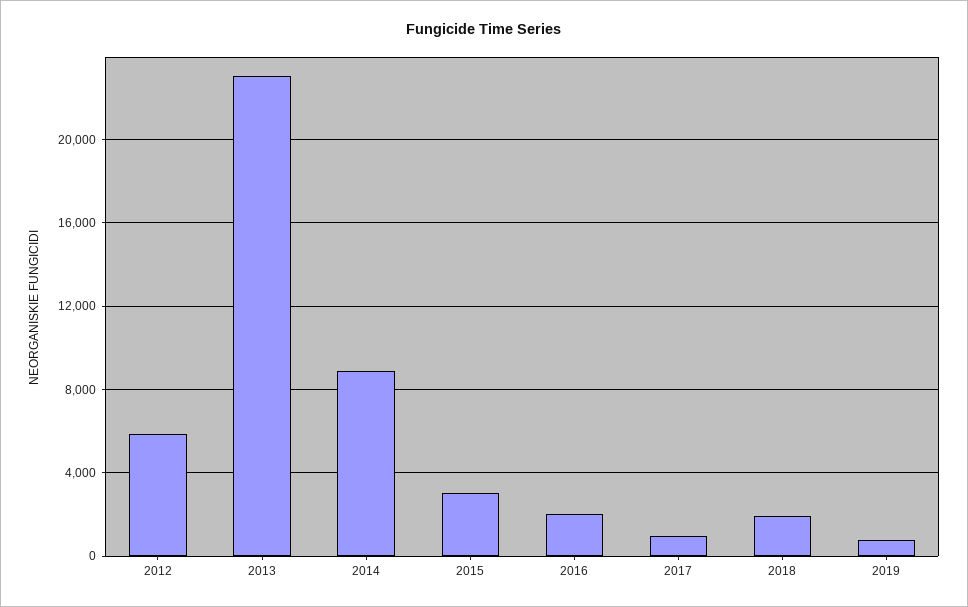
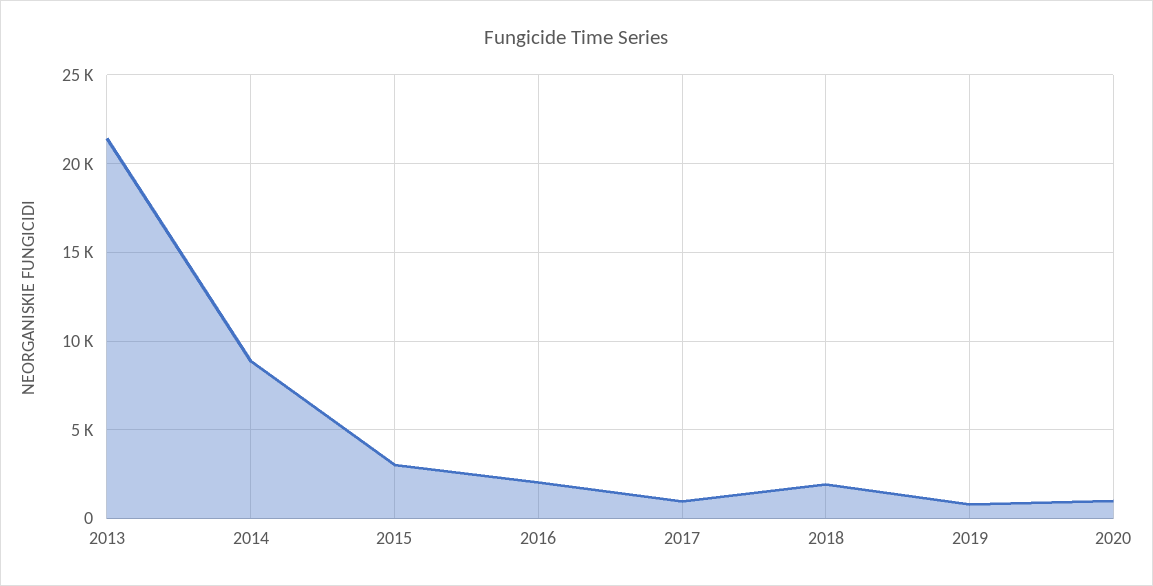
2012: 6000 -> none
2013: 23000 -> 21500
2020: none -> 1000

